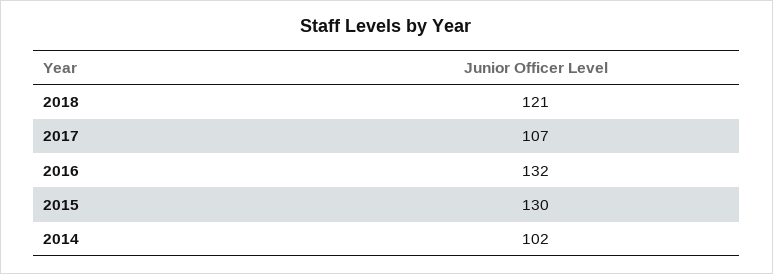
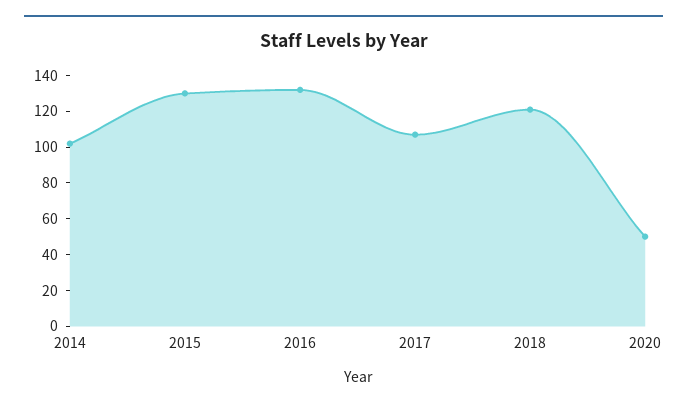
2020: none -> 50

